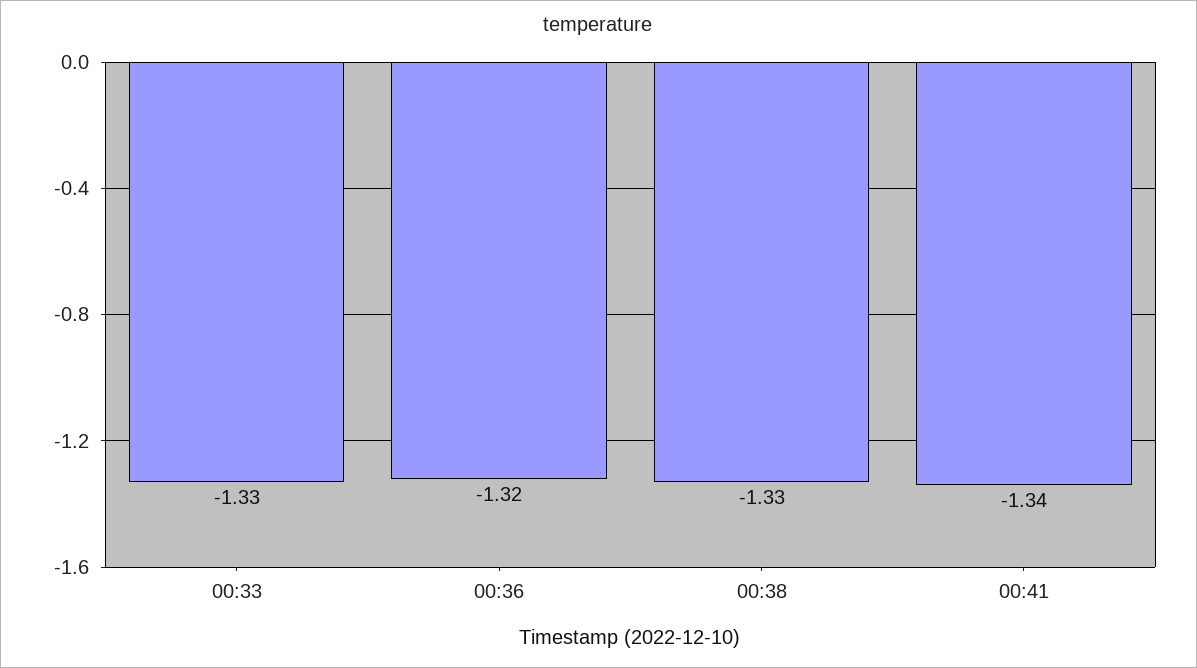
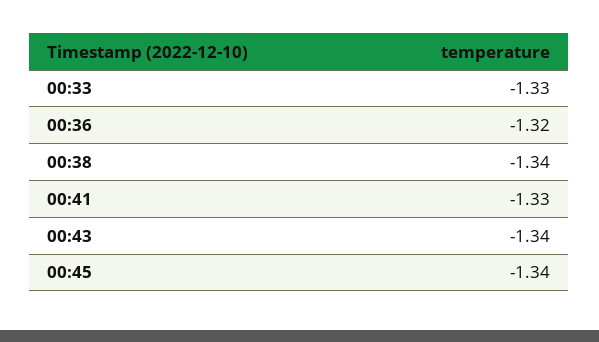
00:38: -1.33 -> -1.34
00:41: -1.34 -> -1.33
00:43: none -> -1.34
00:45: none -> -1.34

